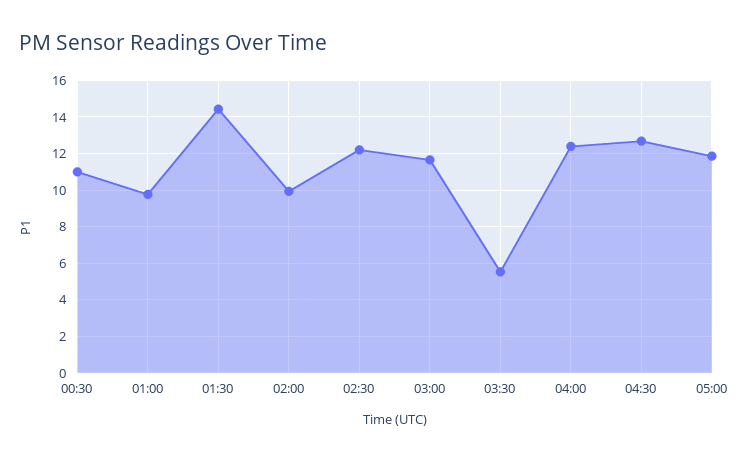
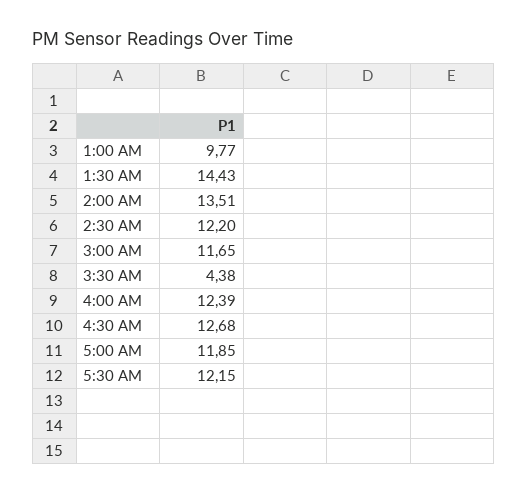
00:30: 11 -> none
02:00: 10 -> 13.51
03:30: 5.5 -> 4.38
5:30 AM: none -> 12.15

